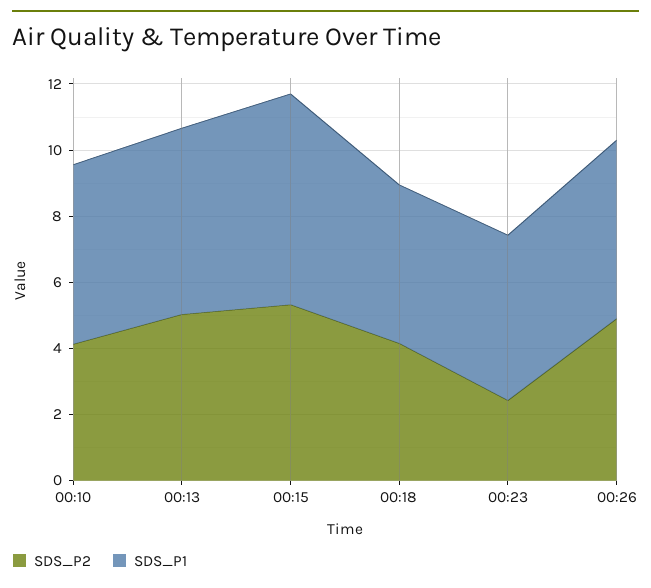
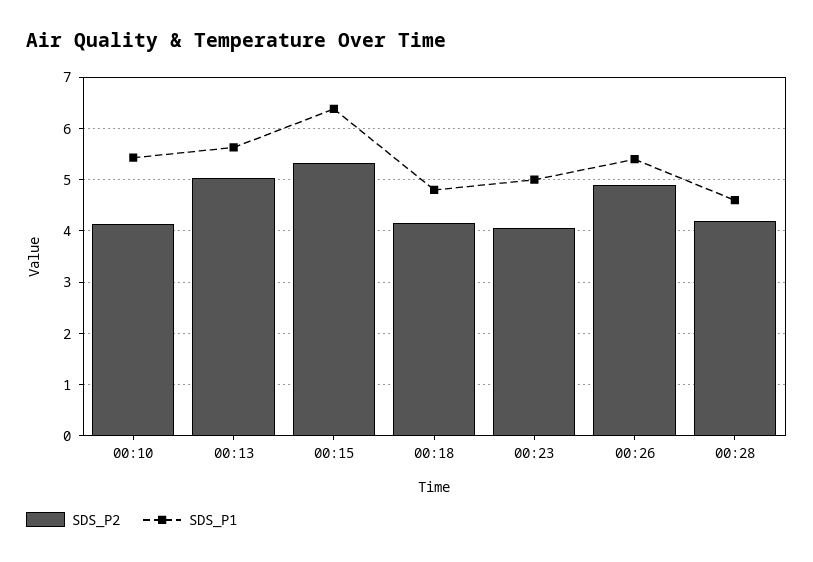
SDS_P2, 00:23: 2.5 -> 4
SDS_P2, 00:28: none -> 4.2
SDS_P1, 00:28: none -> 4.6

